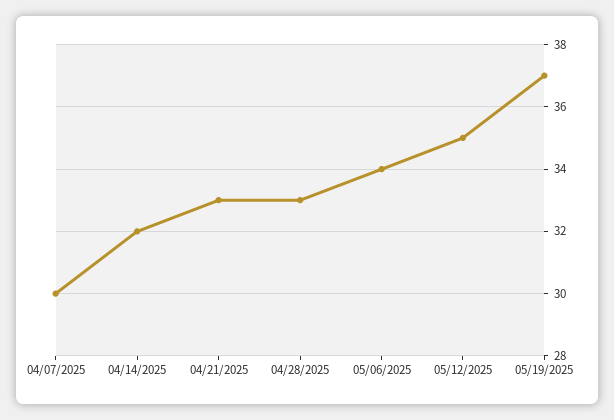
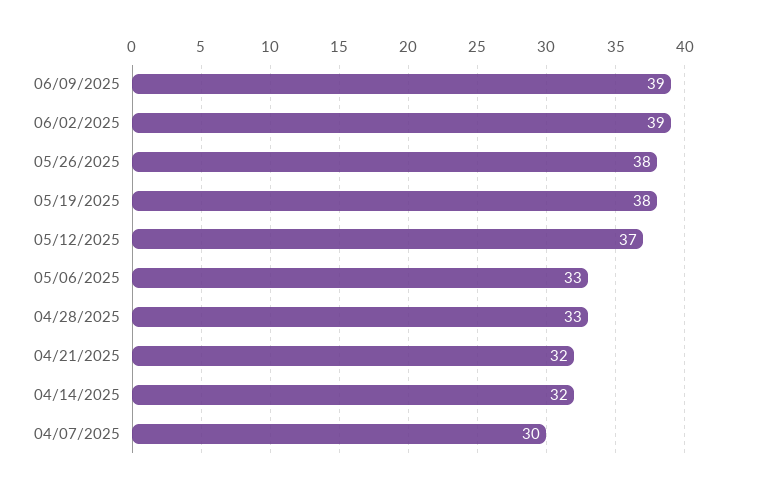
04/21/2025: 33 -> 32
05/06/2025: 34 -> 33
05/12/2025: 35 -> 37
05/19/2025: 37 -> 38
06/09/2025: none -> 39
06/02/2025: none -> 39
05/26/2025: none -> 38

